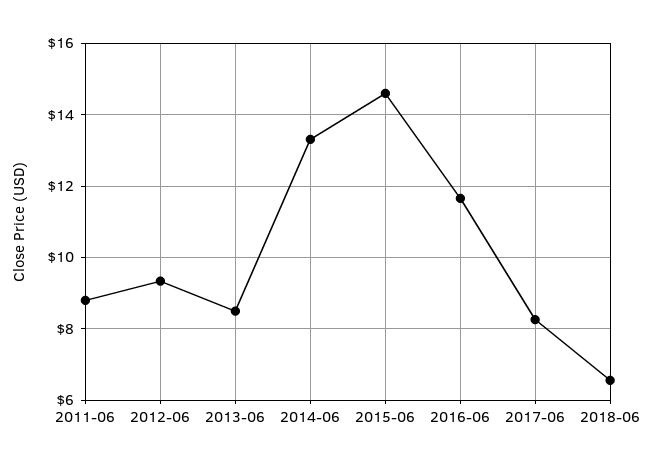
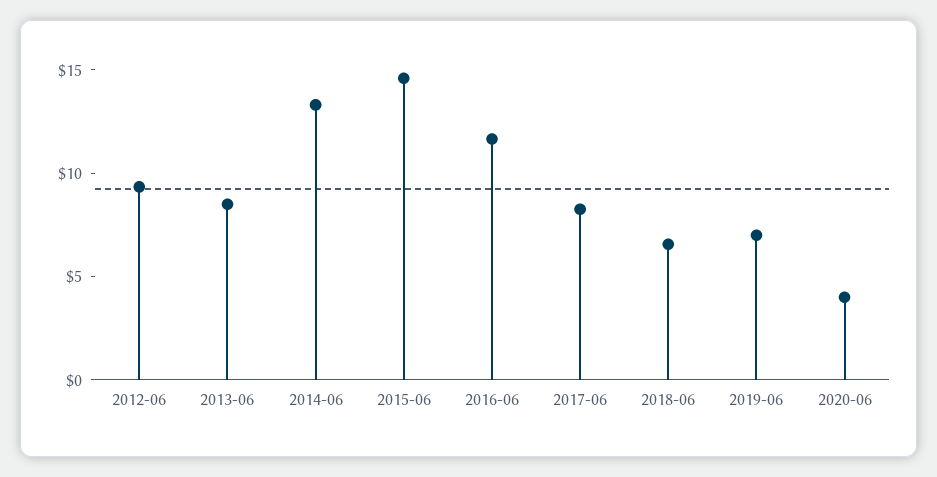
2011-06: 8.8 -> none
2019-06: none -> 7
2020-06: none -> 4

